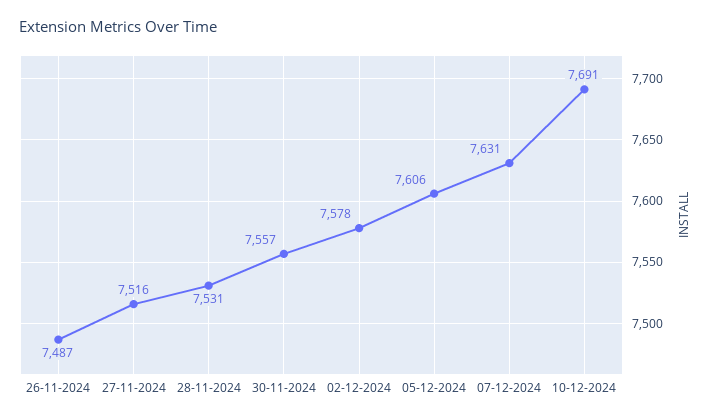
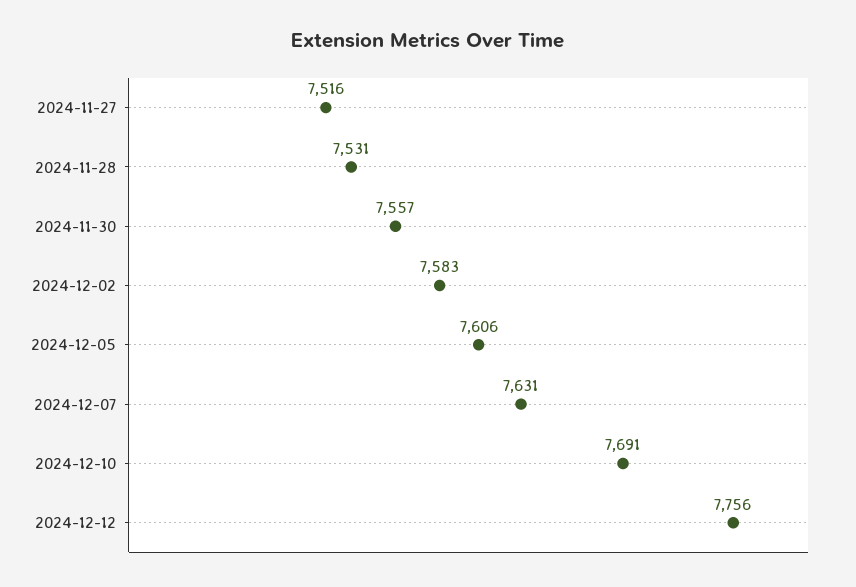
26-11-2024: 7487 -> none
02-12-2024: 7578 -> 7583
2024-12-12: none -> 7756

